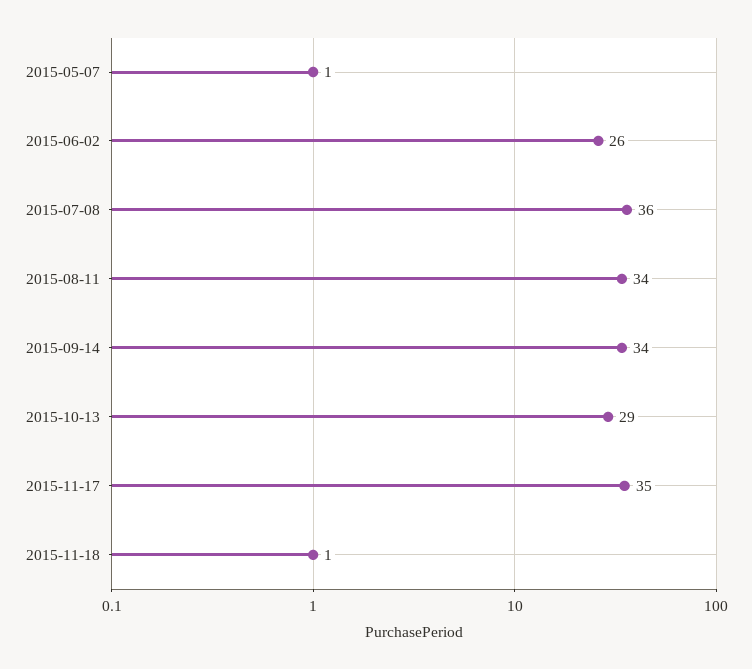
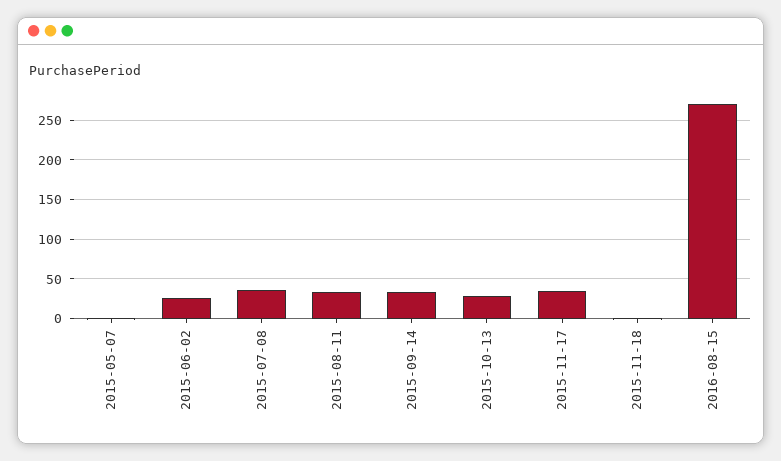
2016-08-15: none -> 270

